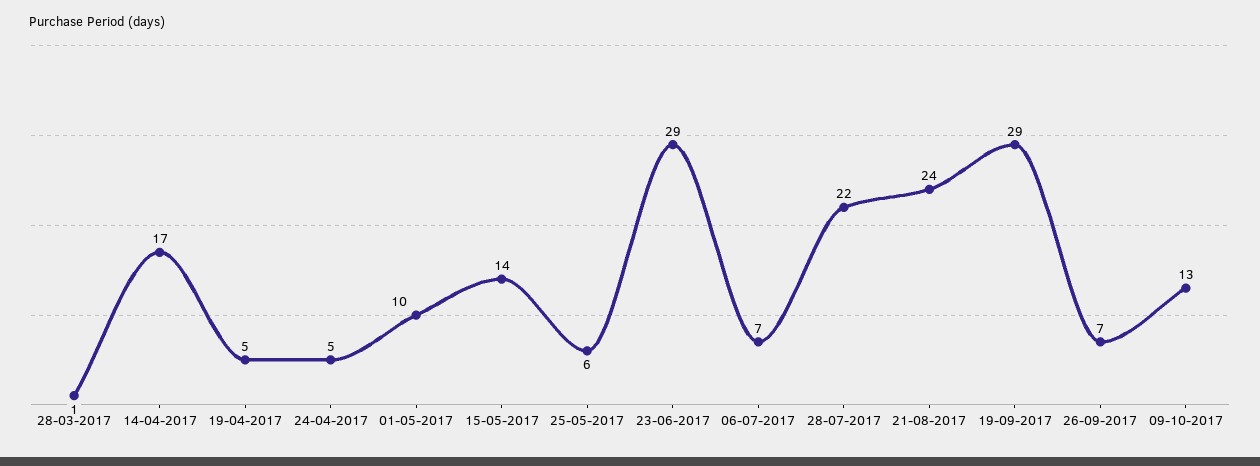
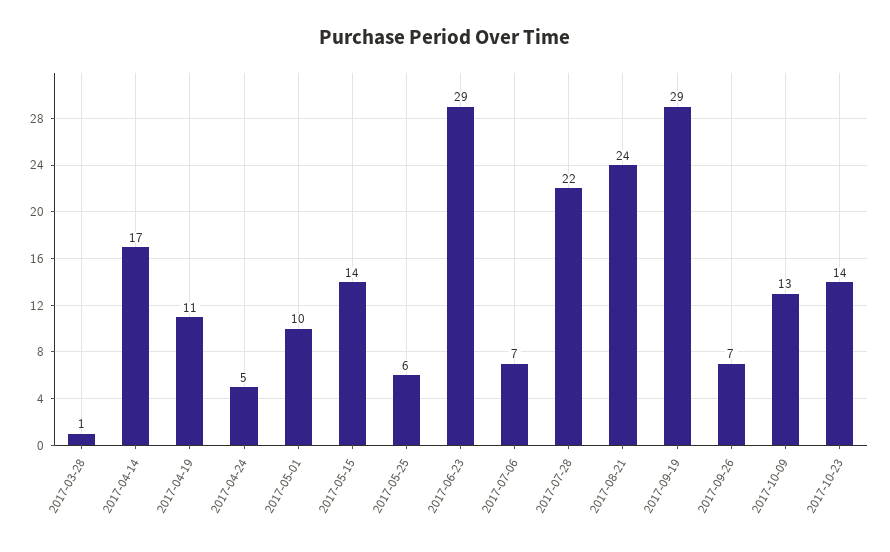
19-04-2017: 5 -> 11
2017-10-23: none -> 14

